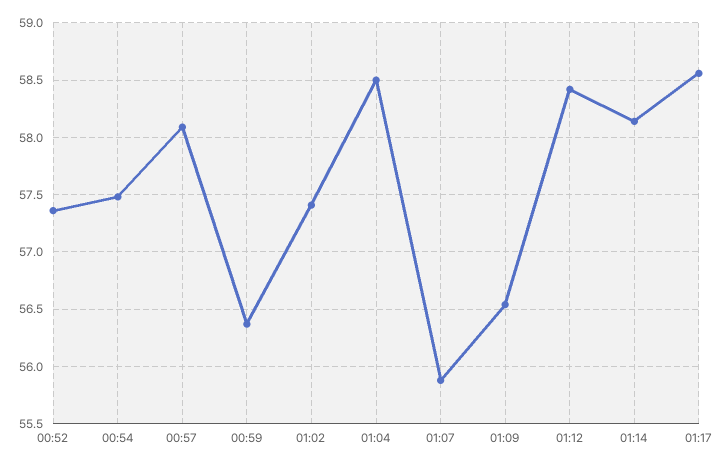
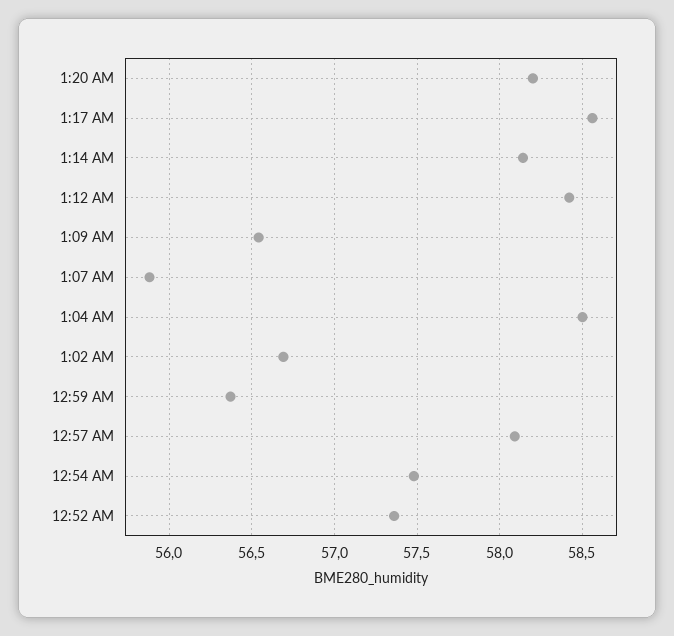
01:02: 57.4 -> 56.7
1:20 AM: none -> 58.2

